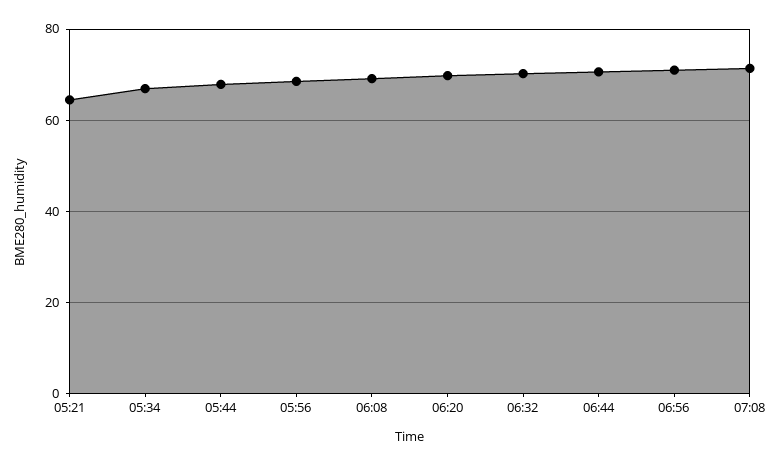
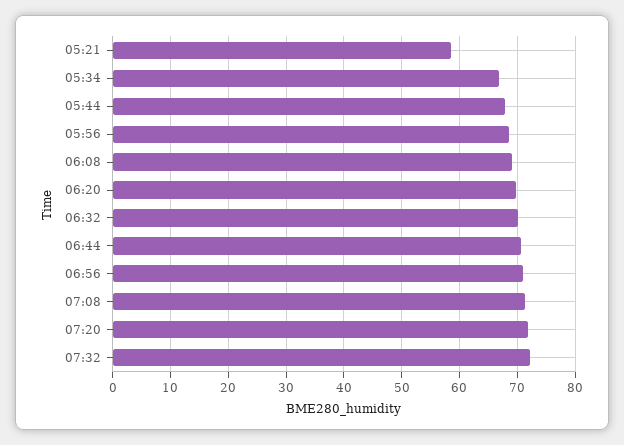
05:21: 64 -> 58
07:20: none -> 72
07:32: none -> 72

